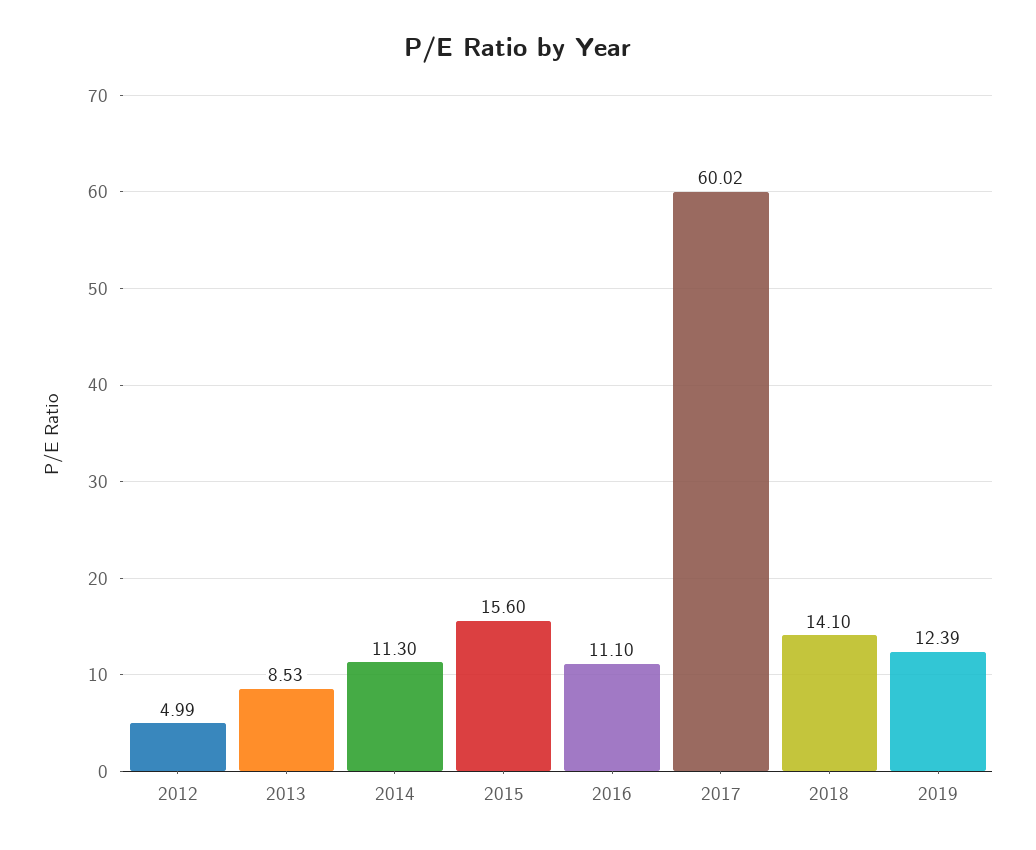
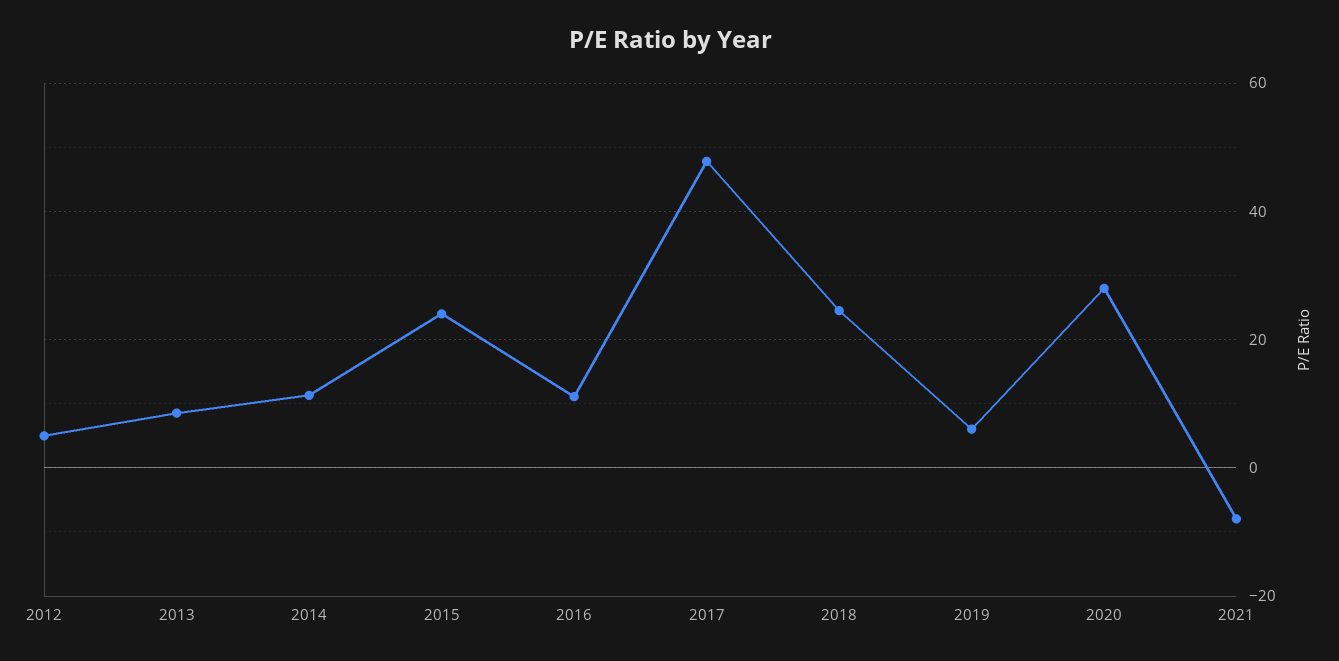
2015: 15.6 -> 24
2017: 60.02 -> 48
2018: 14.1 -> 24
2019: 12.39 -> 6
2020: none -> 28
2021: none -> -8

